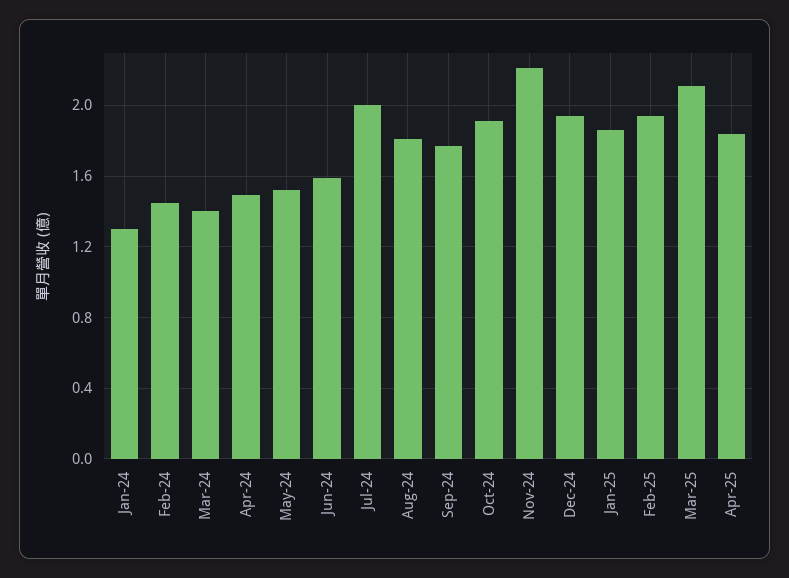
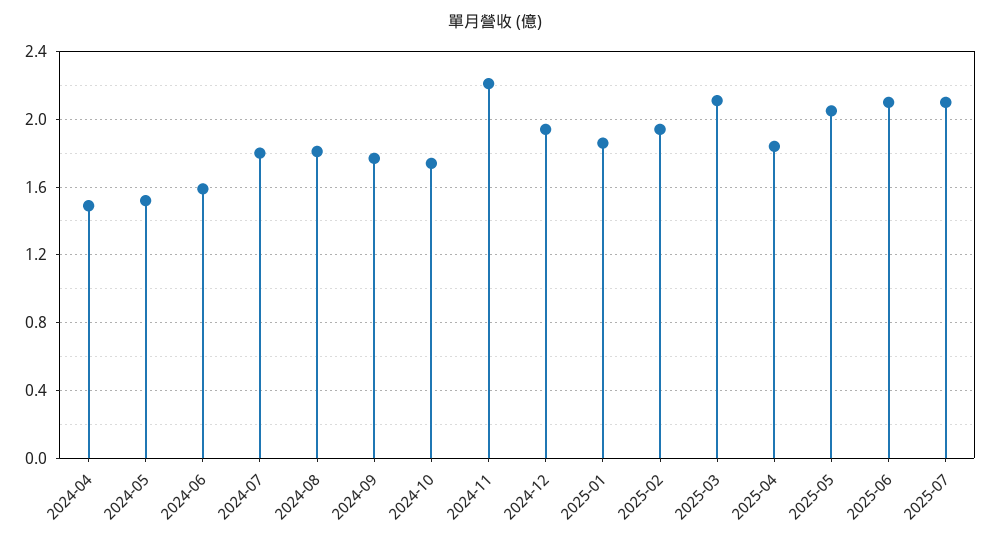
Jan-24: 1.3 -> none
Feb-24: 1.45 -> none
Mar-24: 1.4 -> none
Jul-24: 2 -> 1.8
Oct-24: 1.9 -> 1.75
2025-05: none -> 2.05
2025-06: none -> 2.1
2025-07: none -> 2.1

